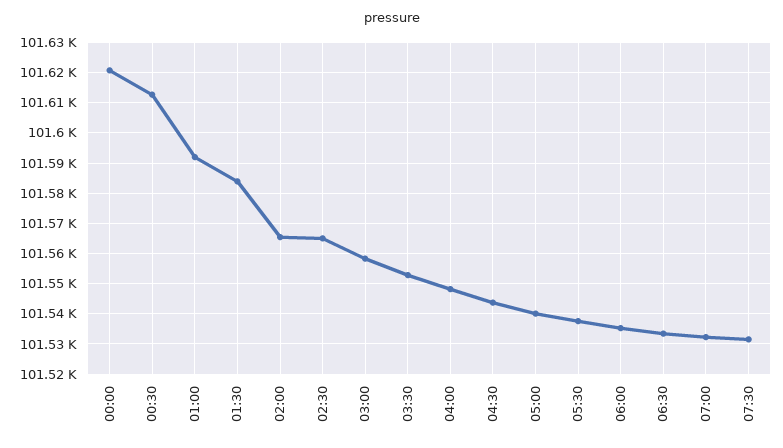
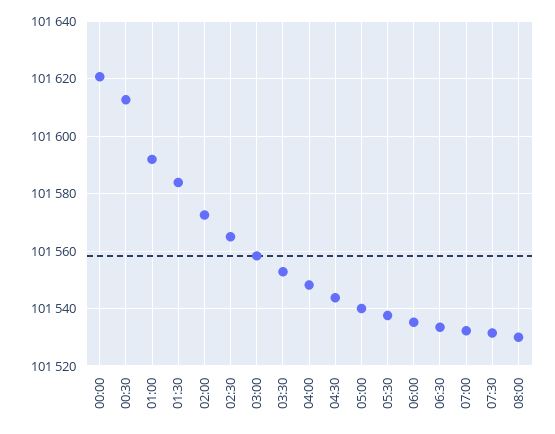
02:00: 101566 -> 101572.5
08:00: none -> 101530

